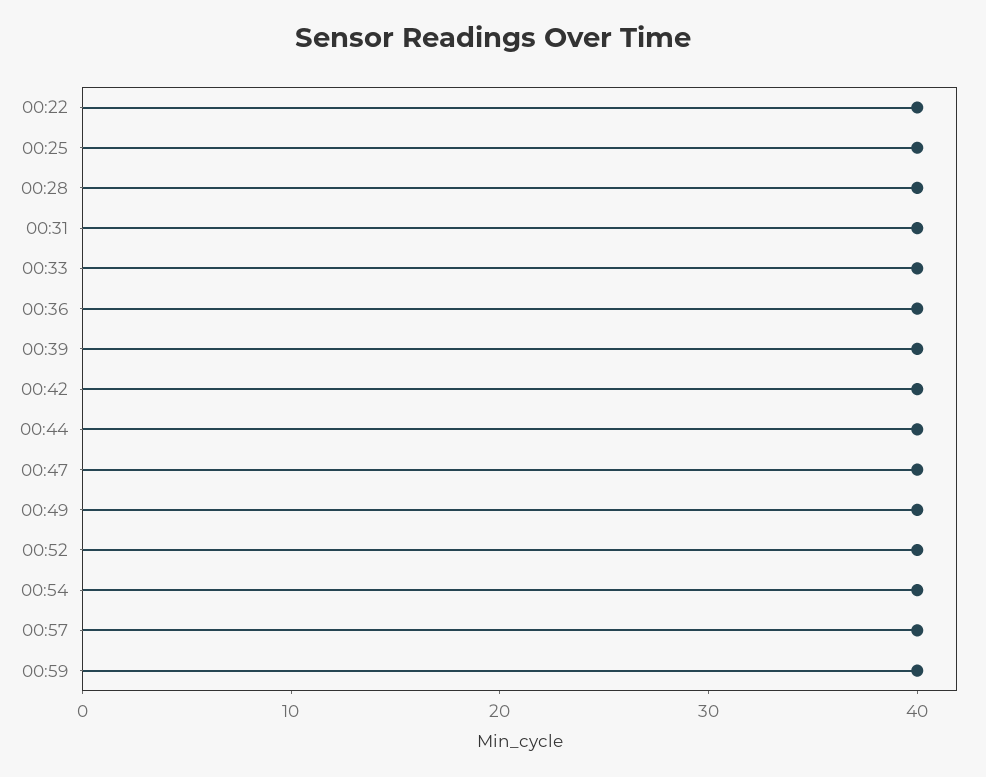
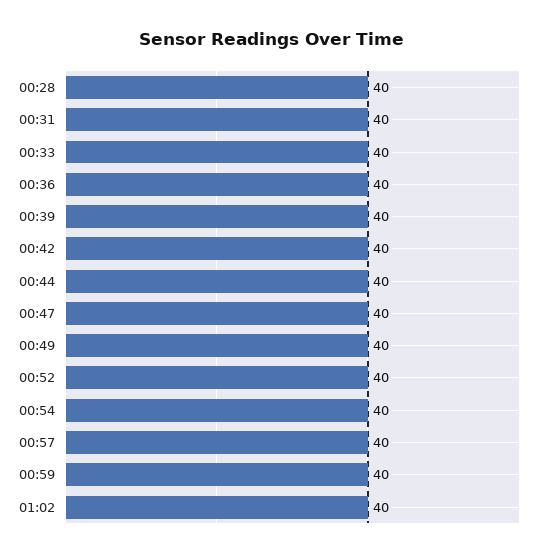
00:22: 40 -> none
00:25: 40 -> none
01:02: none -> 40

